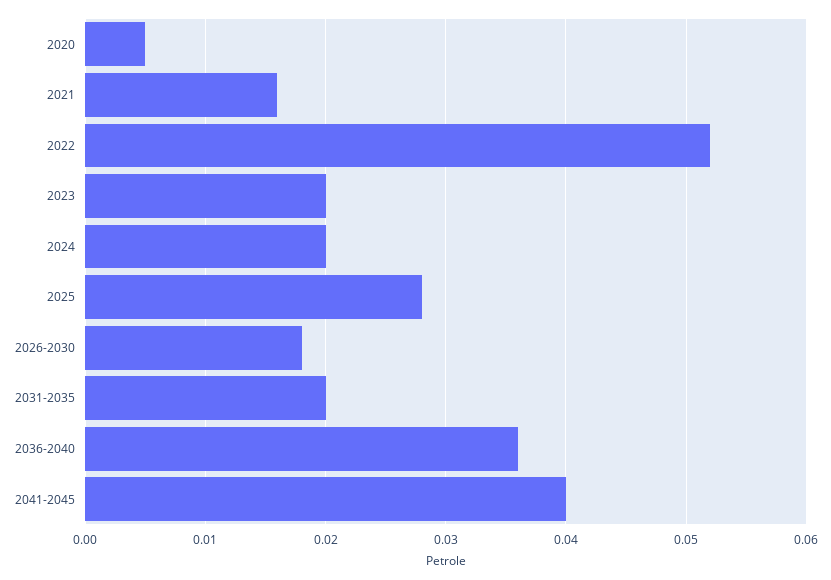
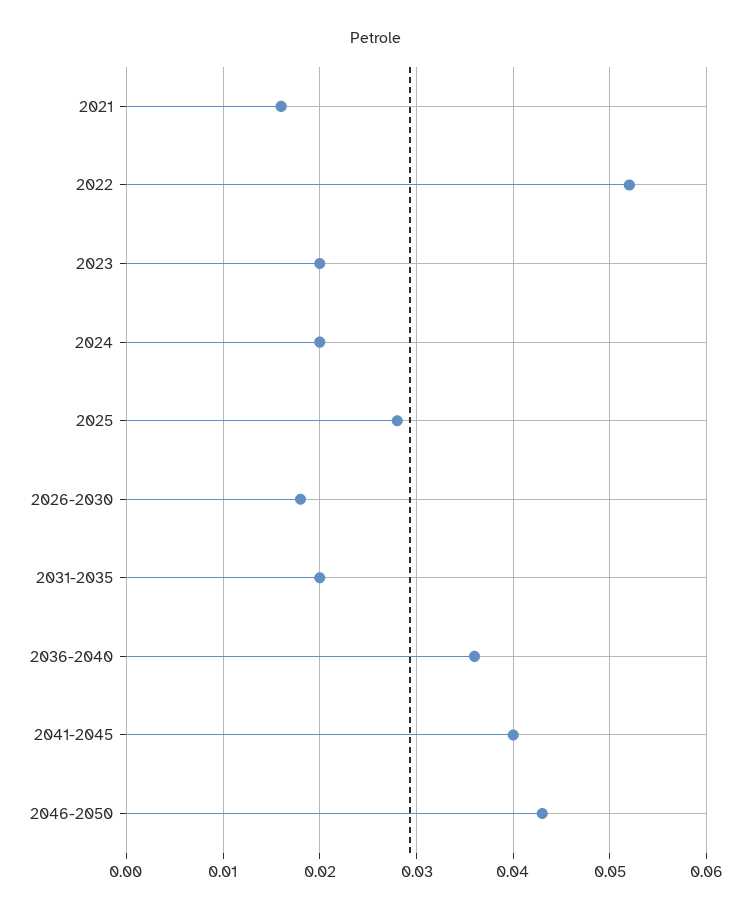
2020: 0.005 -> none
2046-2050: none -> 0.043

